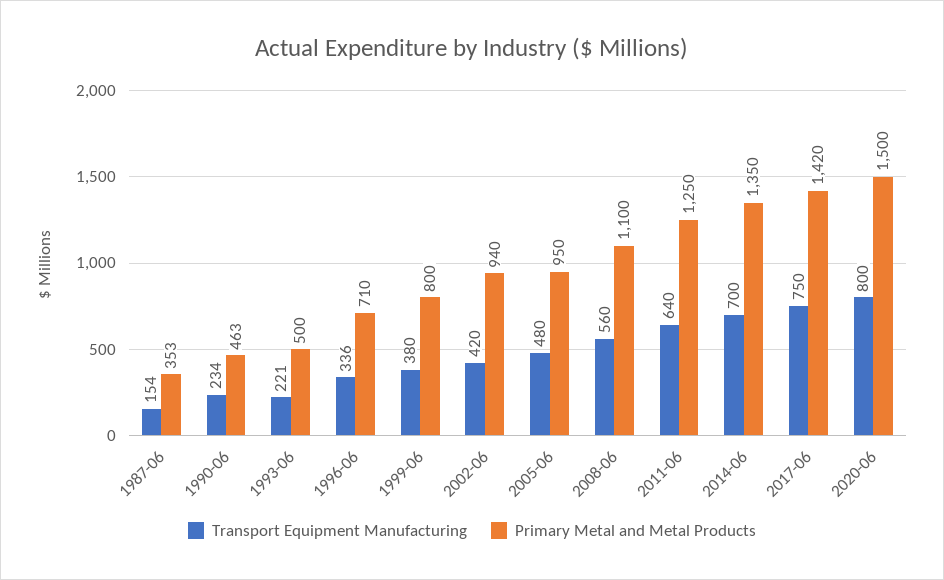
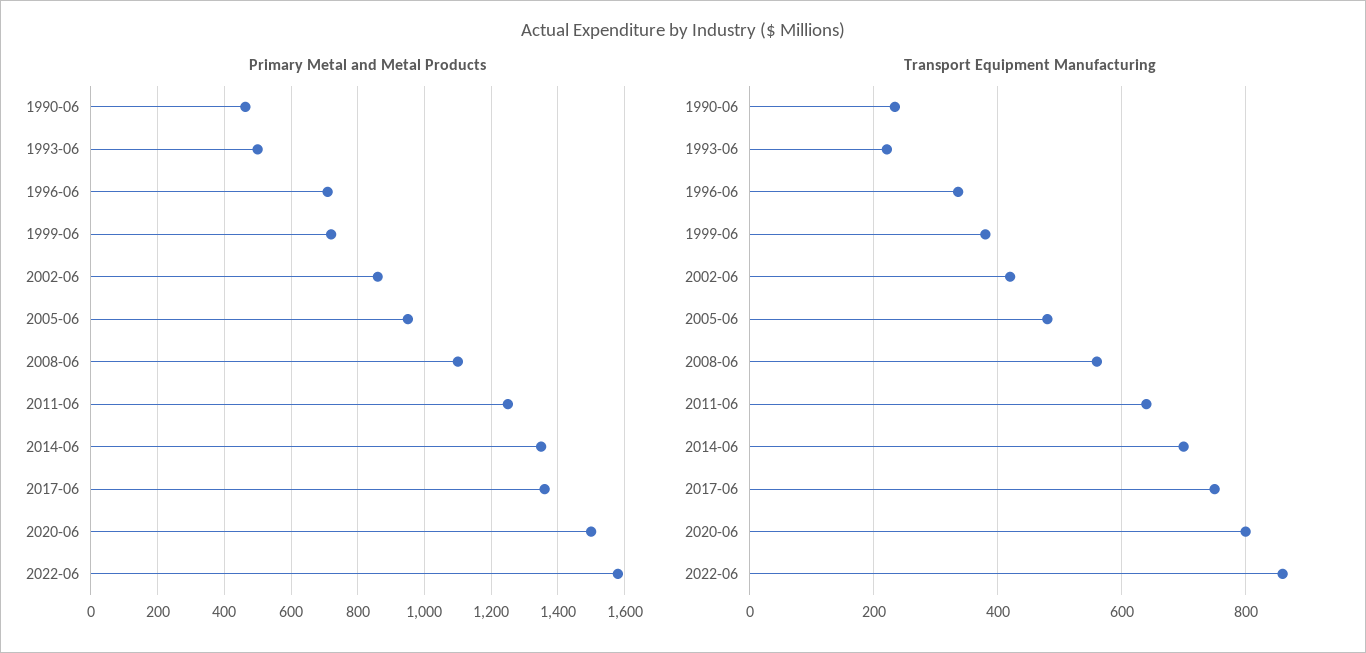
Transport Equipment Manufacturing, 1987-06: 154 -> none
Primary Metal and Metal Products, 1987-06: 353 -> none
Primary Metal and Metal Products, 1999-06: 800 -> 720
Primary Metal and Metal Products, 2002-06: 940 -> 860
Primary Metal and Metal Products, 2017-06: 1420 -> 1360
Primary Metal and Metal Products, 2022-06: none -> 1580
Transport Equipment Manufacturing, 2022-06: none -> 860

